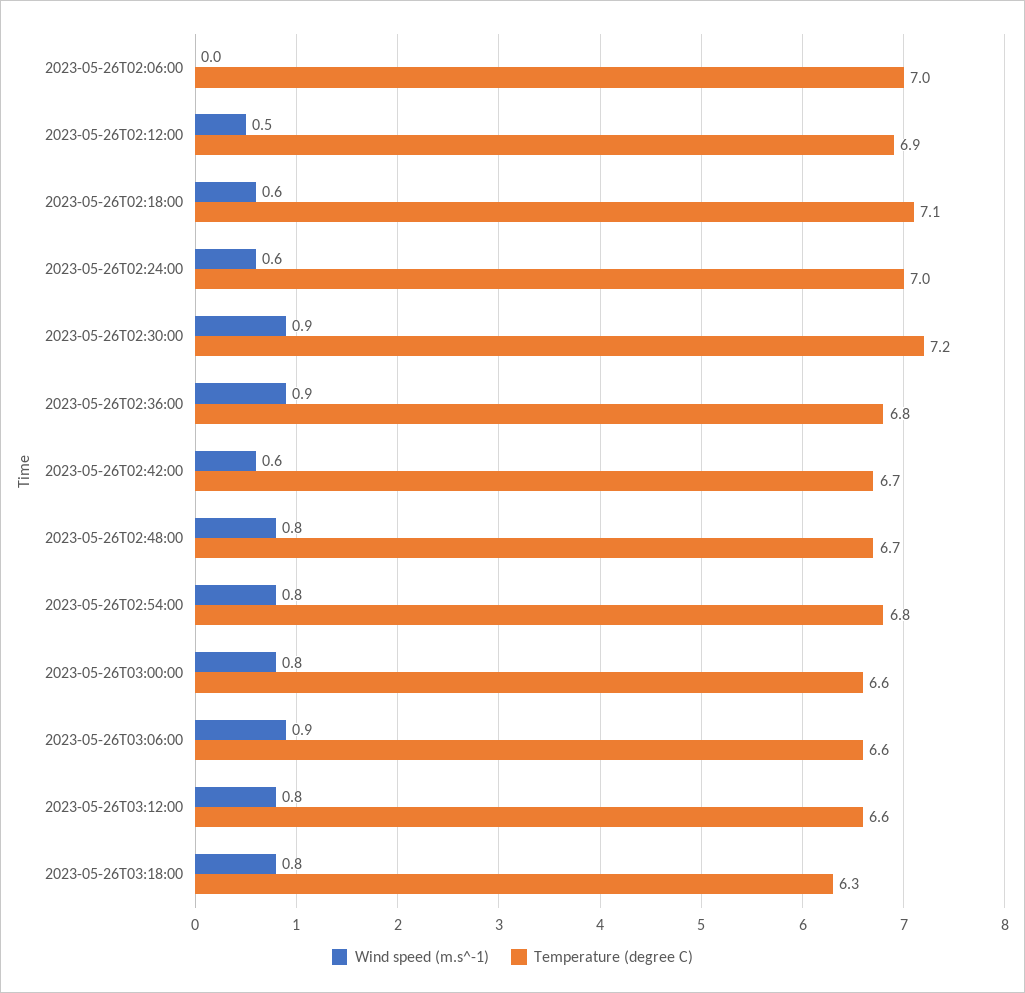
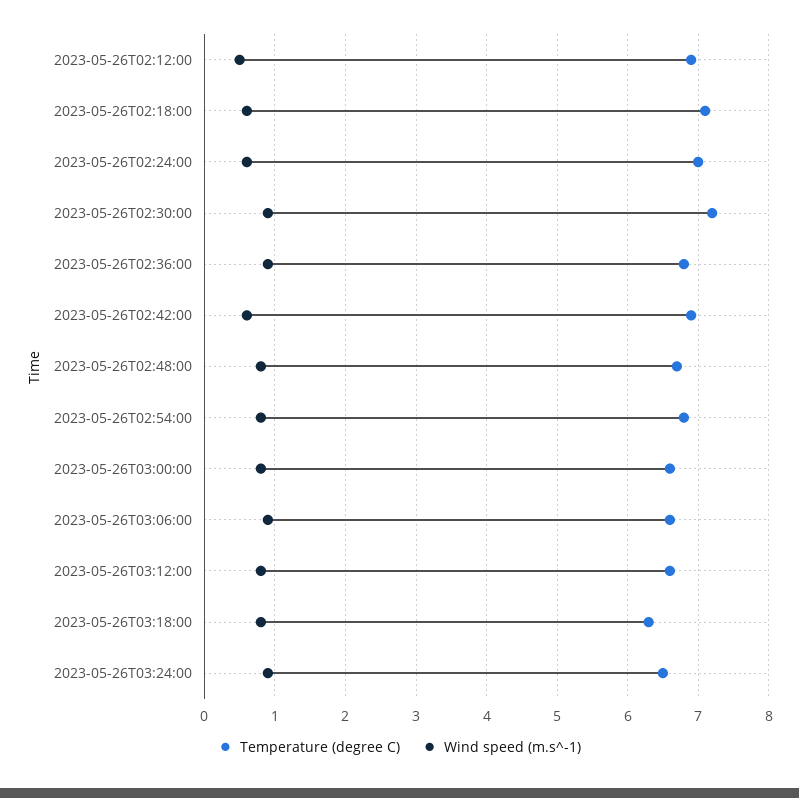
Wind speed (m.s^-1), 2023-05-26T02:06:00: 0 -> none
Temperature (degree C), 2023-05-26T02:06:00: 7 -> none
Temperature (degree C), 2023-05-26T02:42:00: 6.7 -> 6.9
Temperature (degree C), 2023-05-26T03:24:00: none -> 6.5
Wind speed (m.s^-1), 2023-05-26T03:24:00: none -> 0.9

